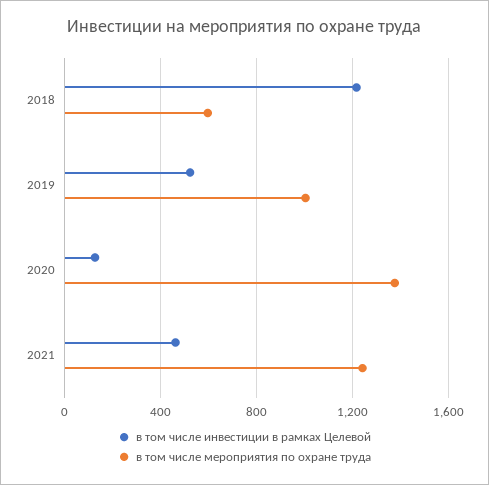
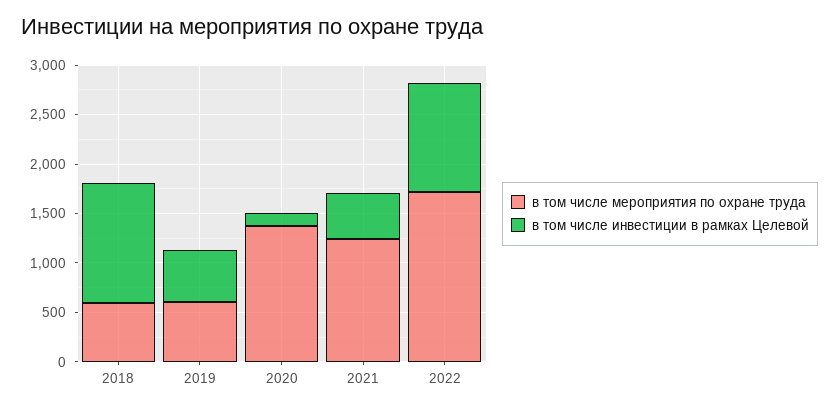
в том числе мероприятия по охране труда, 2019: 1000 -> 600
в том числе мероприятия по охране труда, 2022: none -> 1700
в том числе инвестиции в рамках Целевой, 2022: none -> 1100

